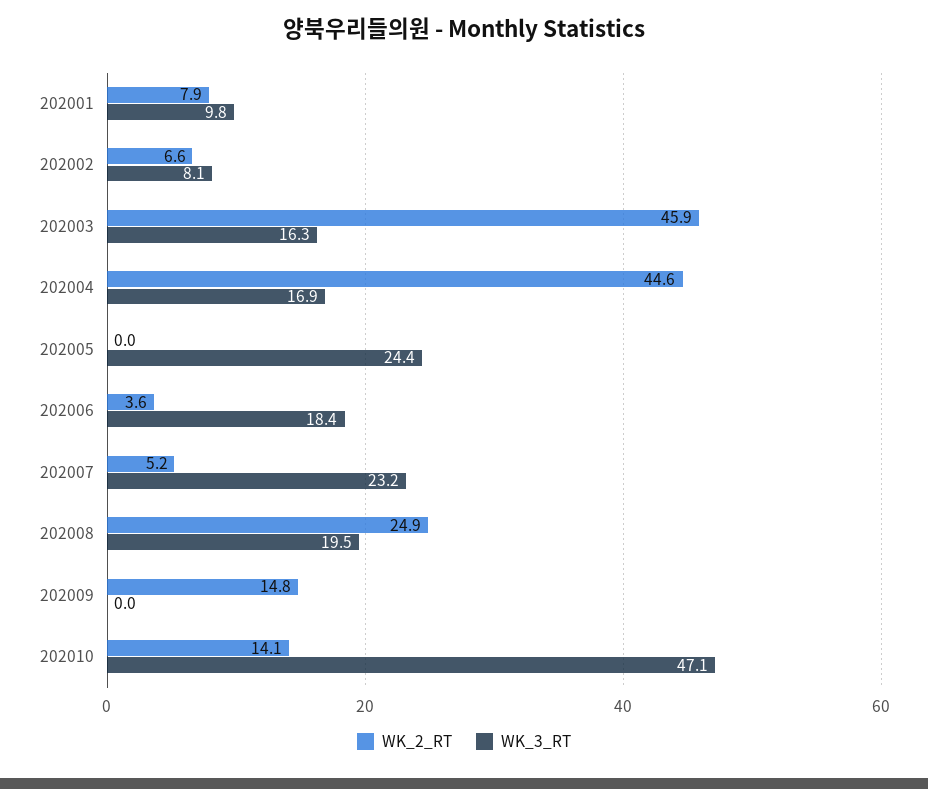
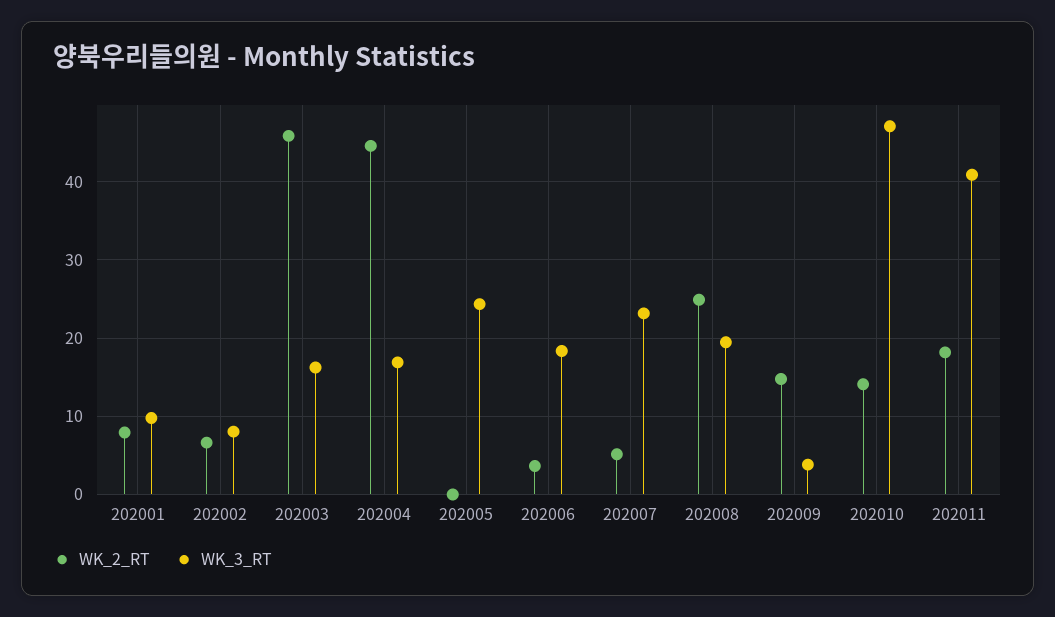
WK_3_RT, 202009: 0 -> 4
WK_2_RT, 202011: none -> 18
WK_3_RT, 202011: none -> 41

